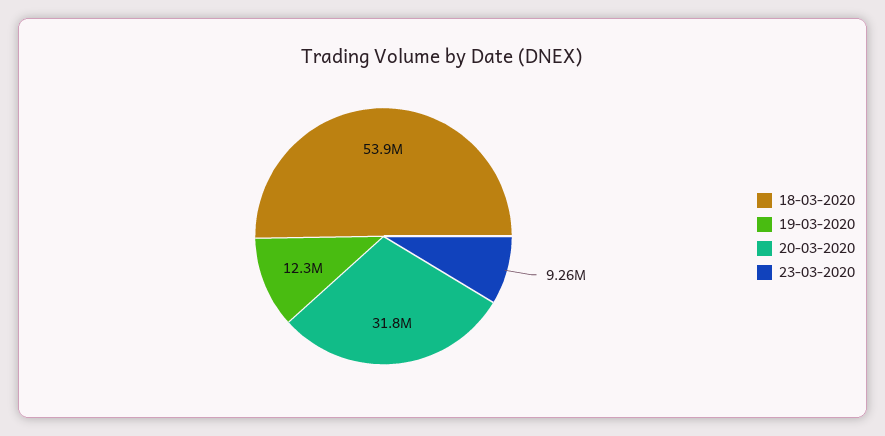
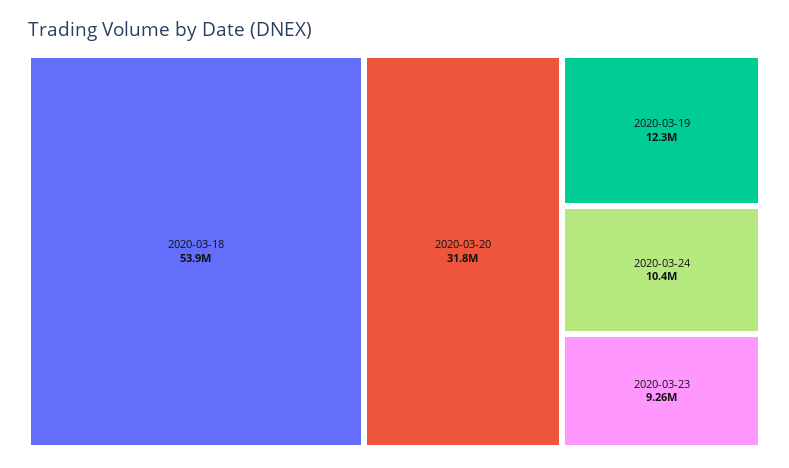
2020-03-24: none -> 10400000

